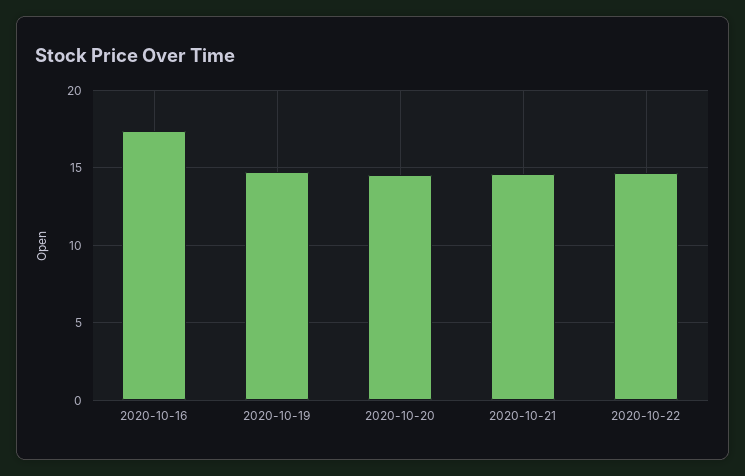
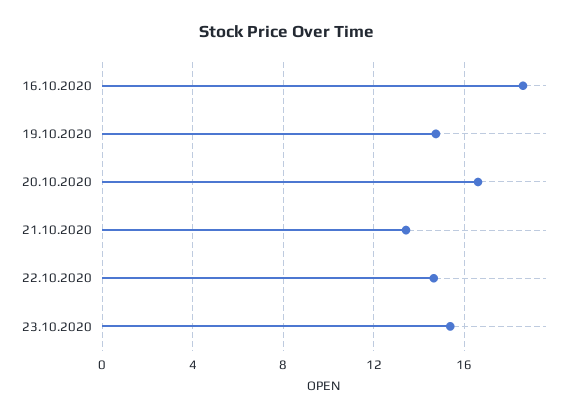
2020-10-16: 17.5 -> 18.5
2020-10-20: 14.5 -> 16.5
2020-10-21: 14.5 -> 13.5
23.10.2020: none -> 15.5

